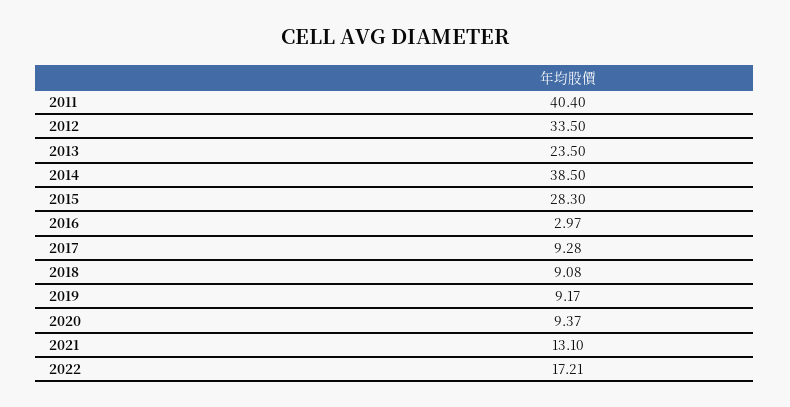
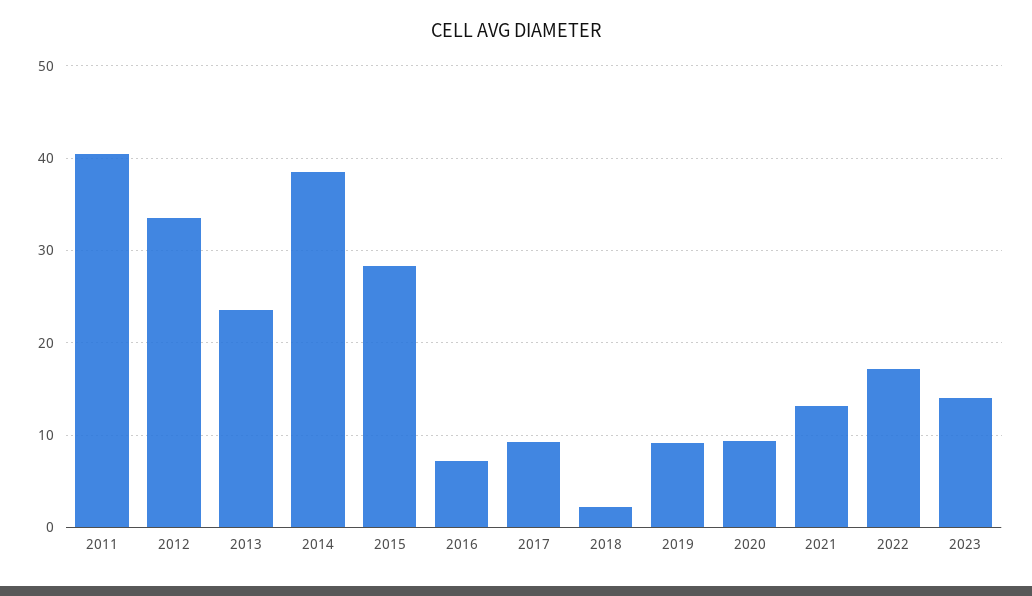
2016: 2.97 -> 7
2018: 9.08 -> 2
2023: none -> 14

